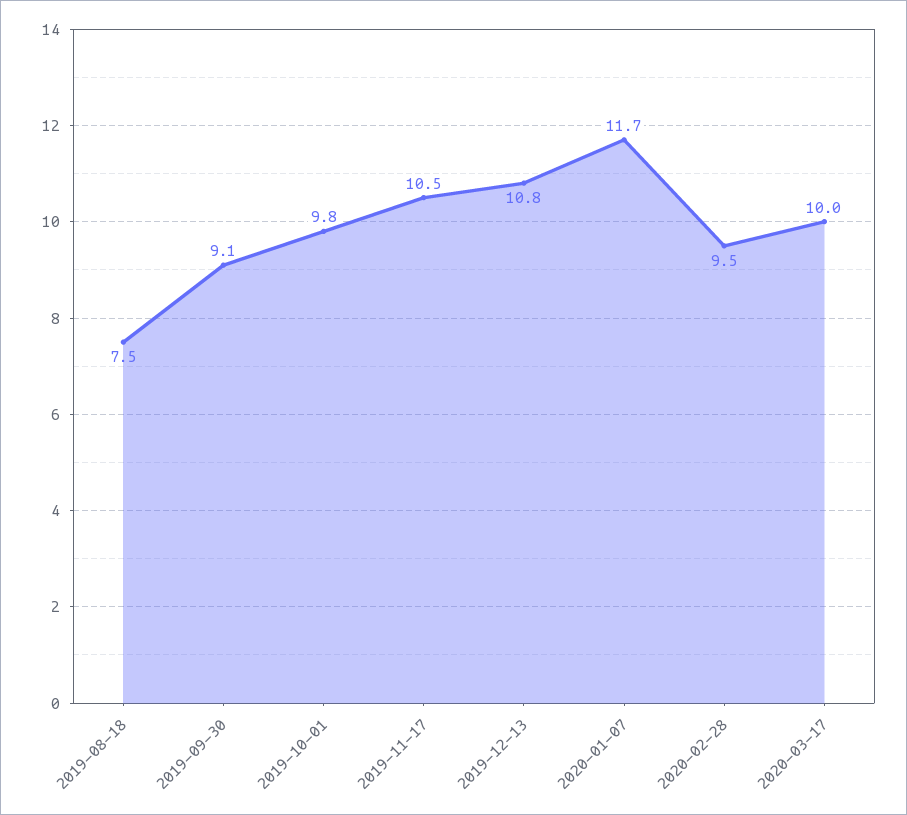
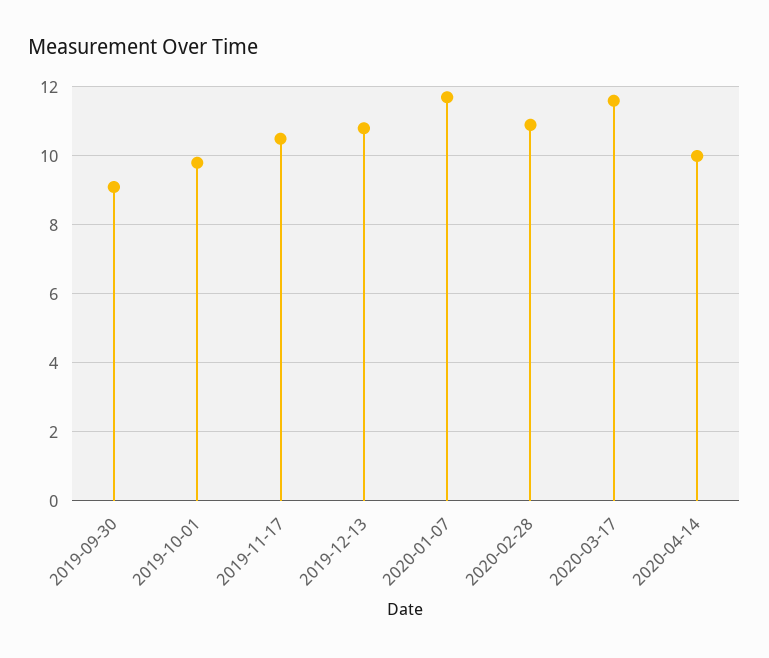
2019-08-18: 7.5 -> none
2020-02-28: 9.5 -> 11
2020-03-17: 10 -> 11.5
2020-04-14: none -> 10

